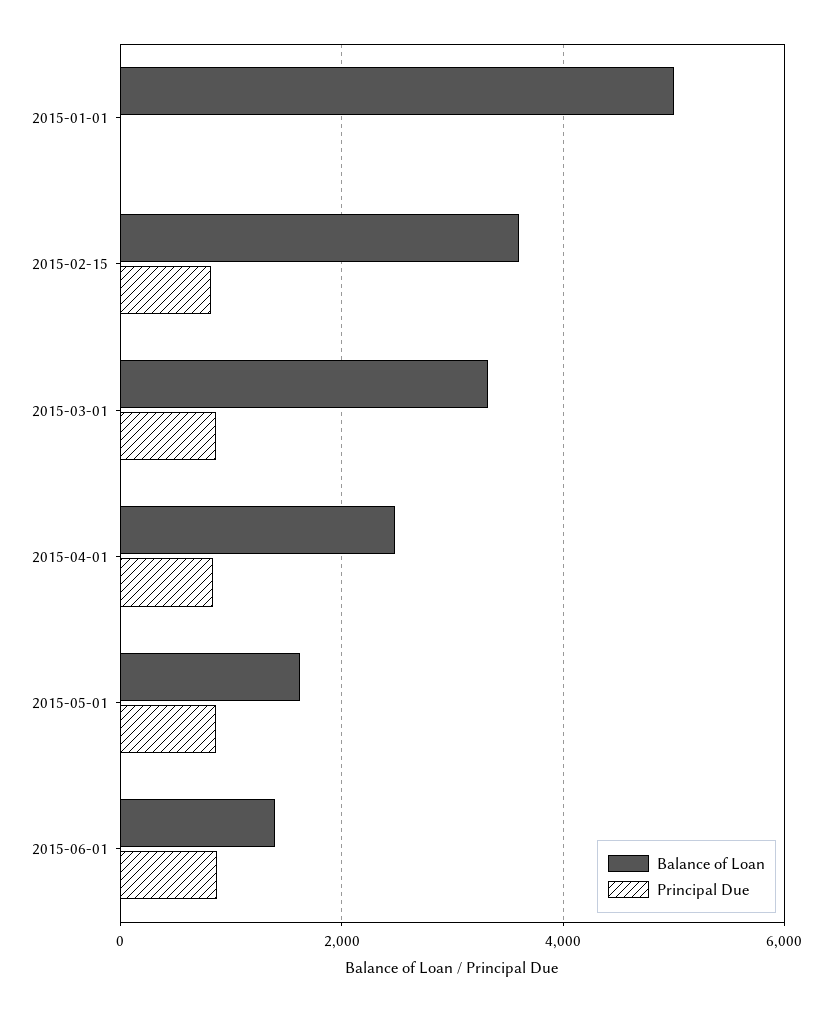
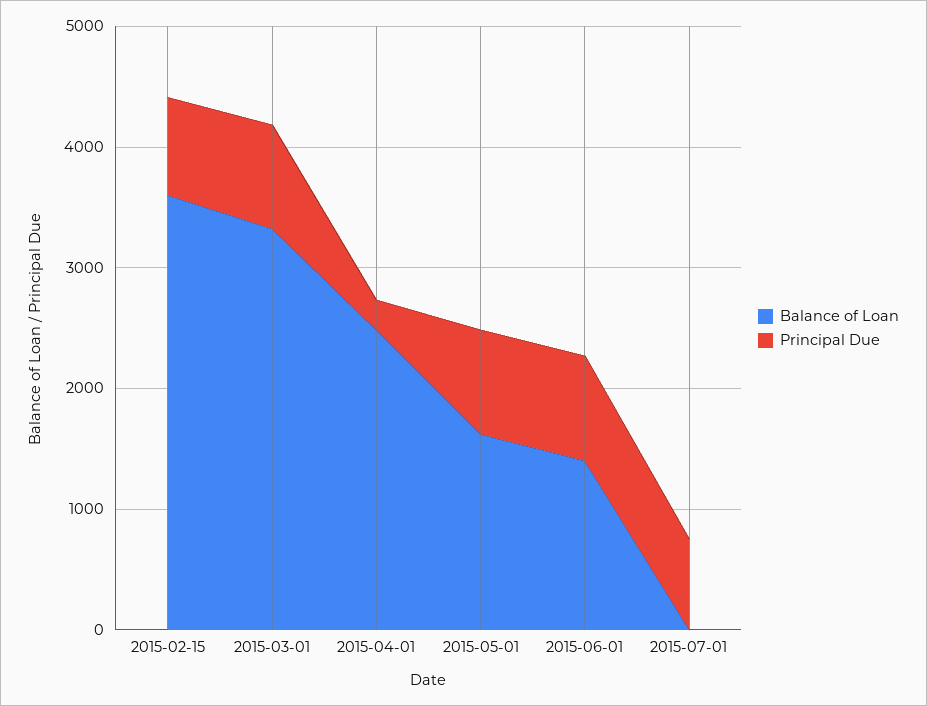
Balance of Loan, 2015-01-01: 5000 -> none
Principal Due, 2015-01-01: 0 -> none
Principal Due, 2015-04-01: 800 -> 200
Balance of Loan, 2015-07-01: none -> 0
Principal Due, 2015-07-01: none -> 800

